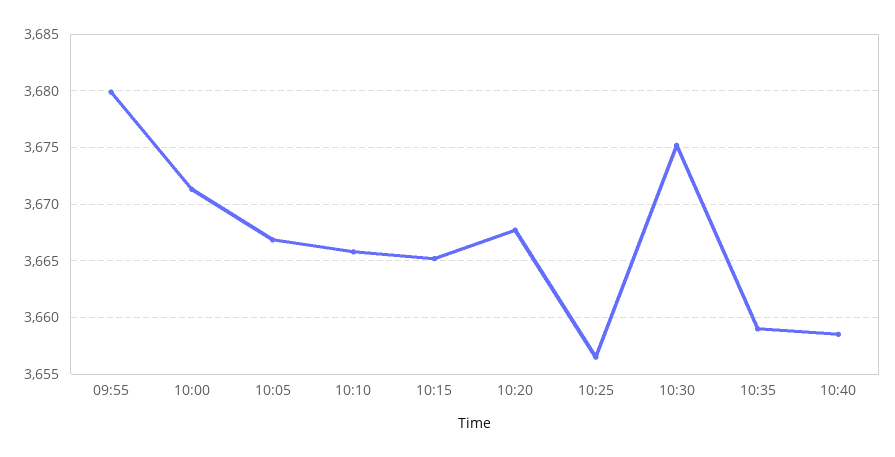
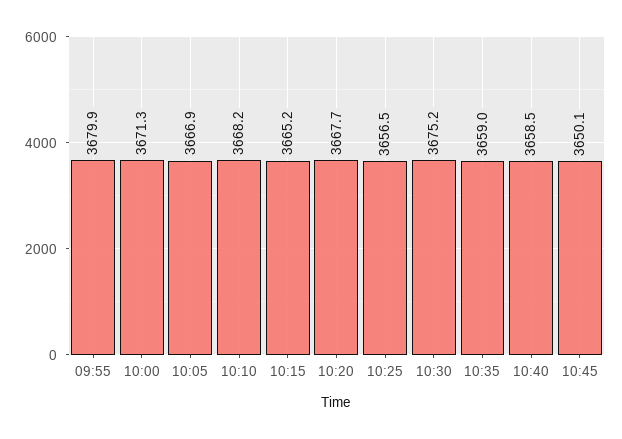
10:10: 3666 -> 3668.2
10:45: none -> 3650.1

